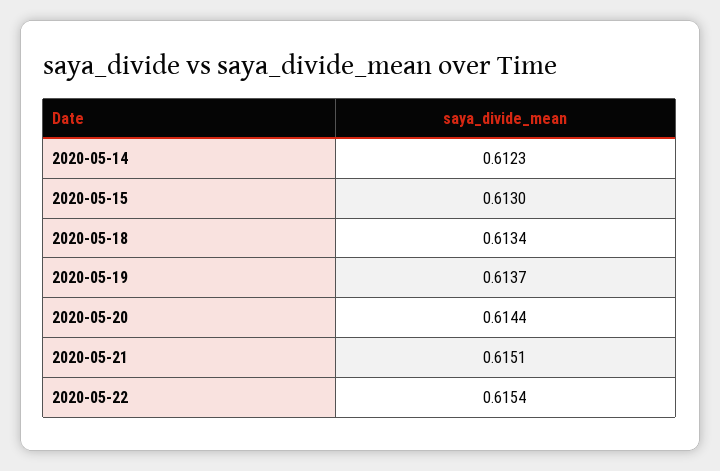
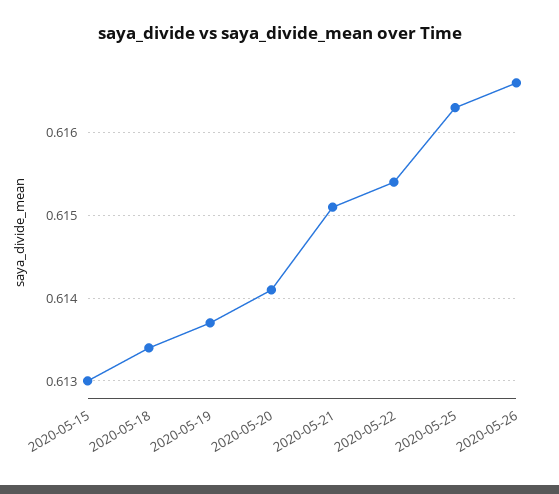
2020-05-14: 0.6123 -> none
2020-05-20: 0.6144 -> 0.6141
2020-05-25: none -> 0.6163
2020-05-26: none -> 0.6166

